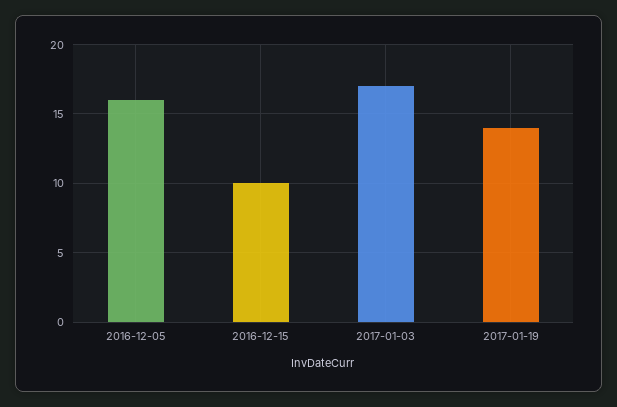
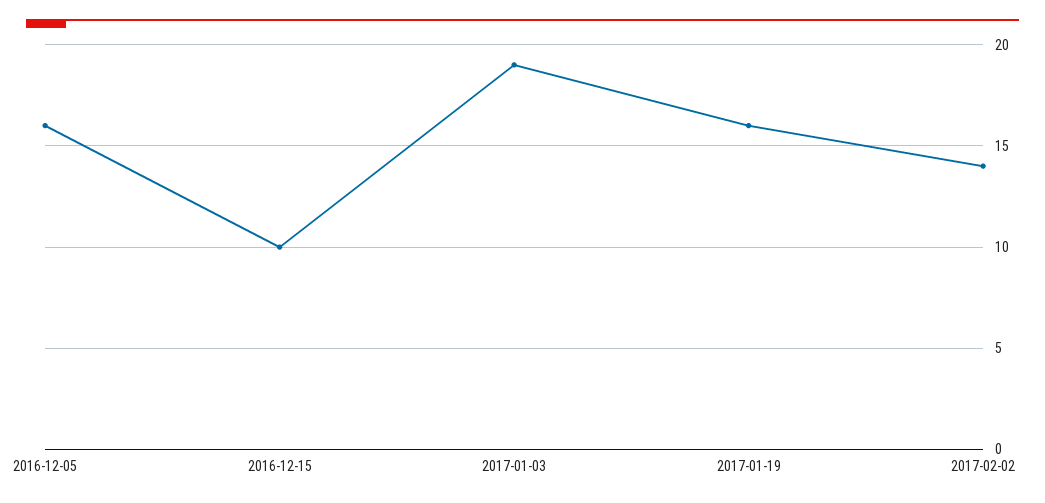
2017-01-03: 17 -> 19
2017-01-19: 14 -> 16
2017-02-02: none -> 14

